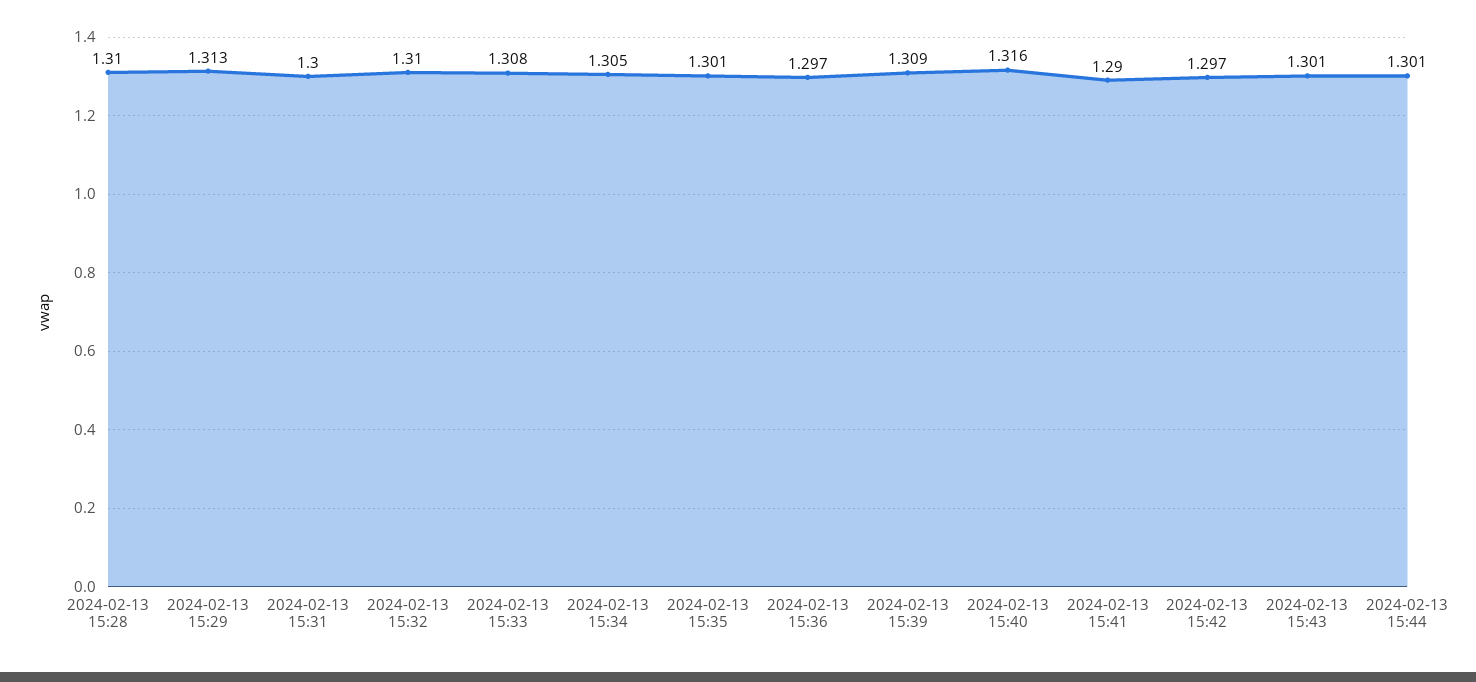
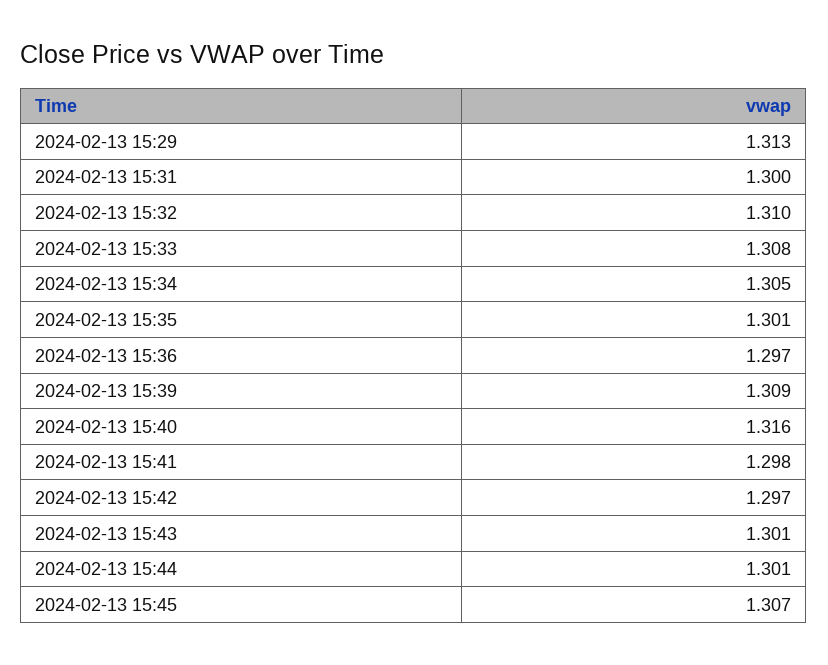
2024-02-13 15:28: 1.31 -> none
2024-02-13 15:41: 1.29 -> 1.298
2024-02-13 15:45: none -> 1.307

